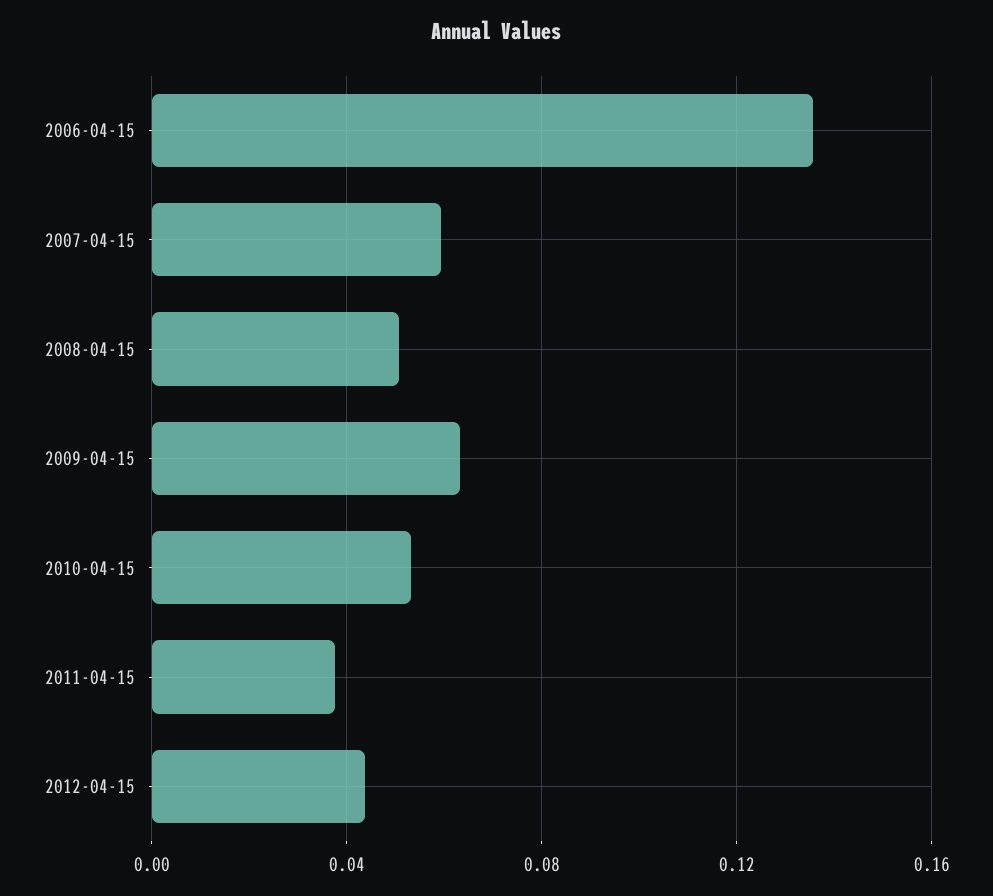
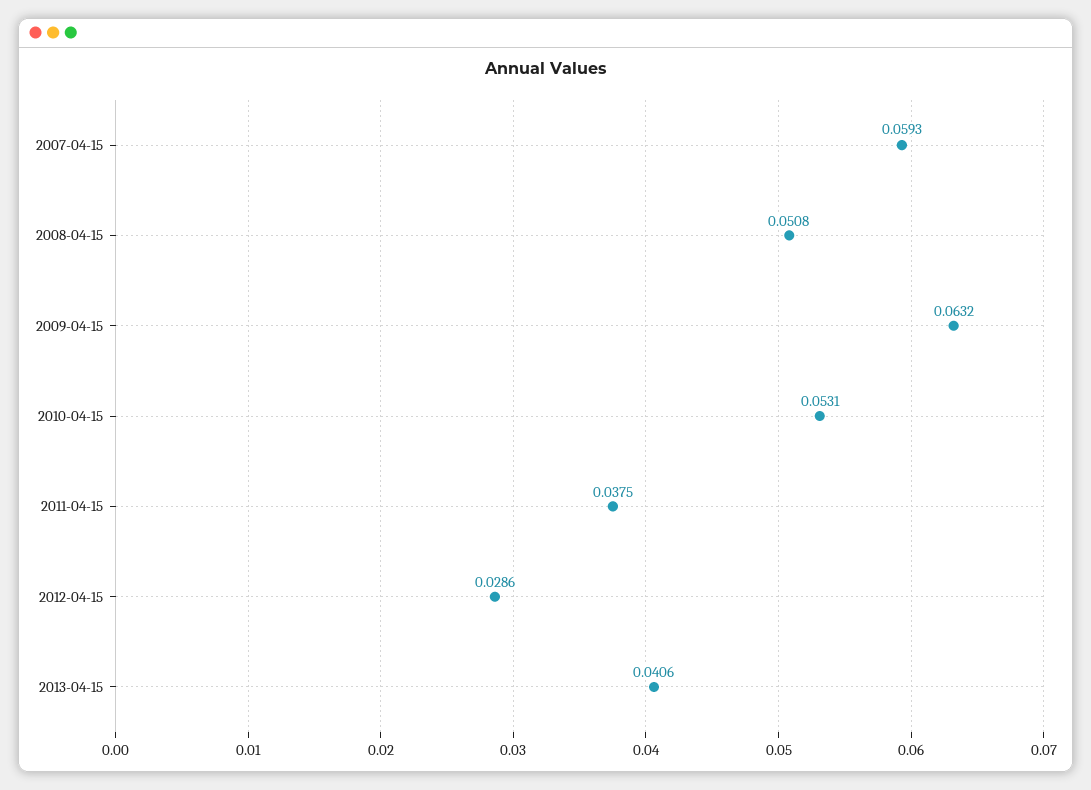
2006-04-15: 0.135 -> none
2012-04-15: 0.045 -> 0.0286
2013-04-15: none -> 0.0406

